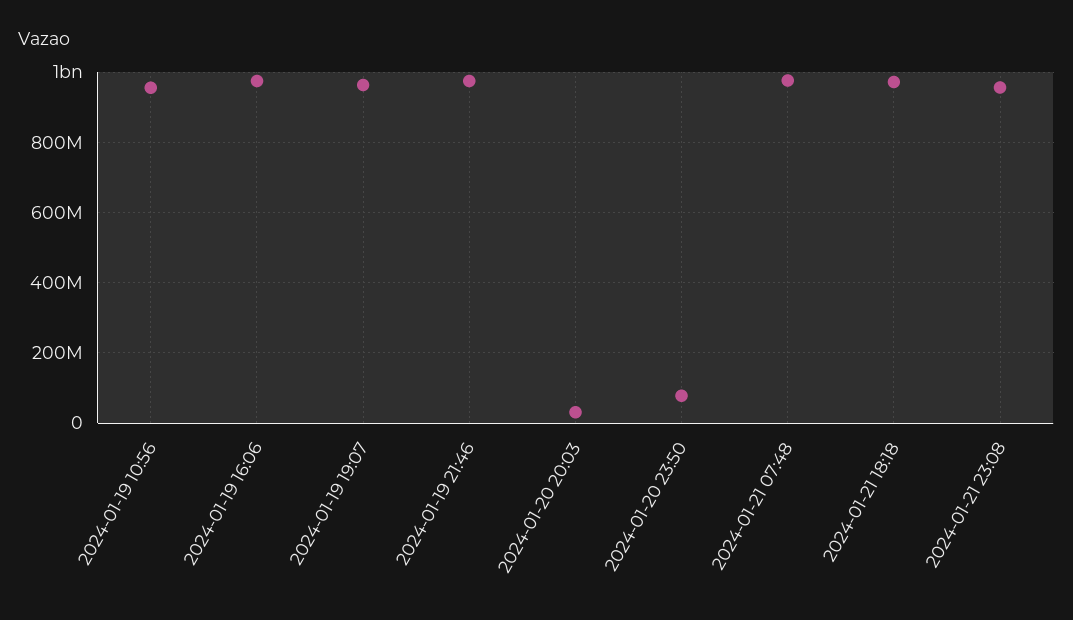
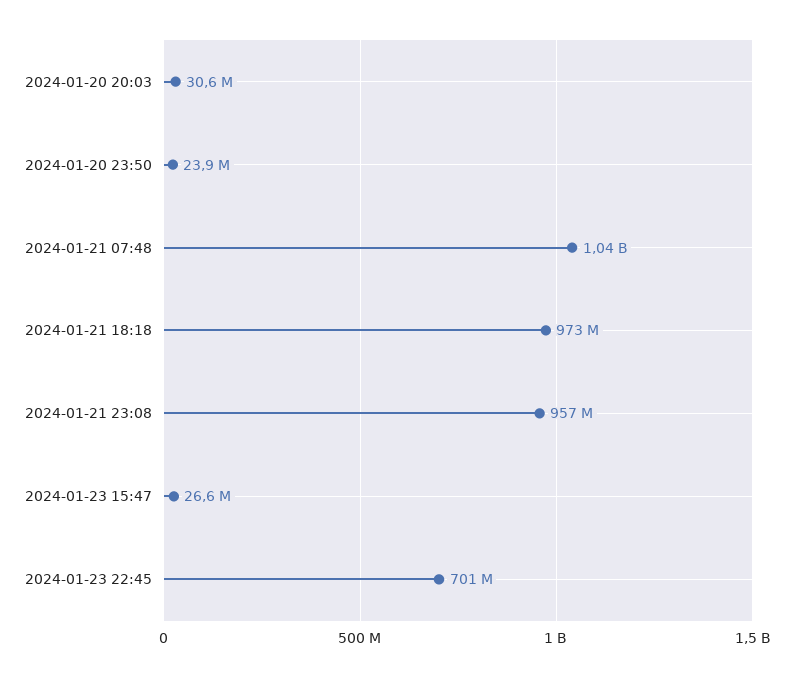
2024-01-19 10:56: 960000000 -> none
2024-01-19 16:06: 980000000 -> none
2024-01-19 19:07: 960000000 -> none
2024-01-19 21:46: 980000000 -> none
2024-01-20 23:50: 80000000 -> 23900000
2024-01-21 07:48: 980000000 -> 1040000000
2024-01-23 15:47: none -> 26600000
2024-01-23 22:45: none -> 701000000

